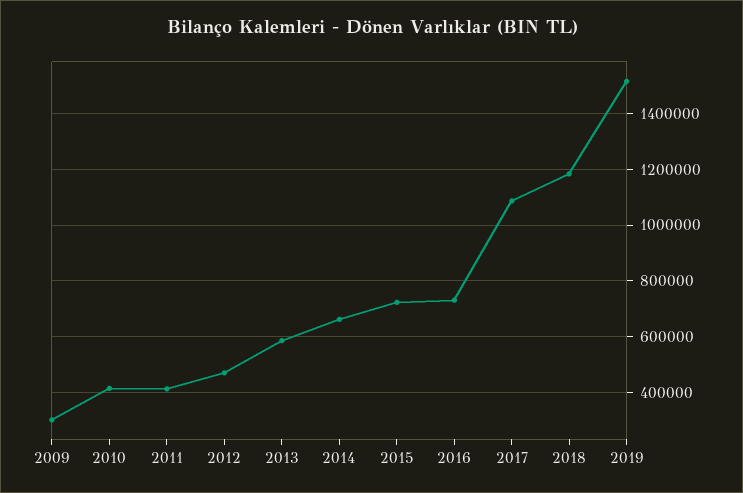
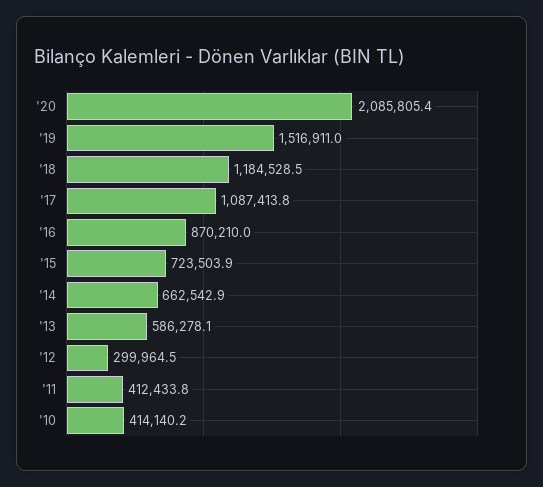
2009: 300000 -> none
2012: 475000 -> 299964.5
2016: 725000 -> 870210
'20: none -> 2085805.4

